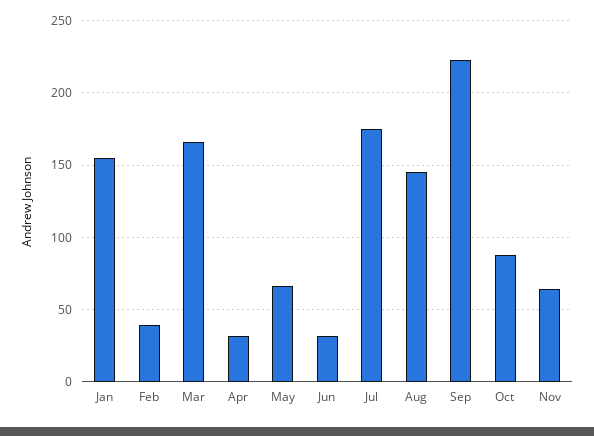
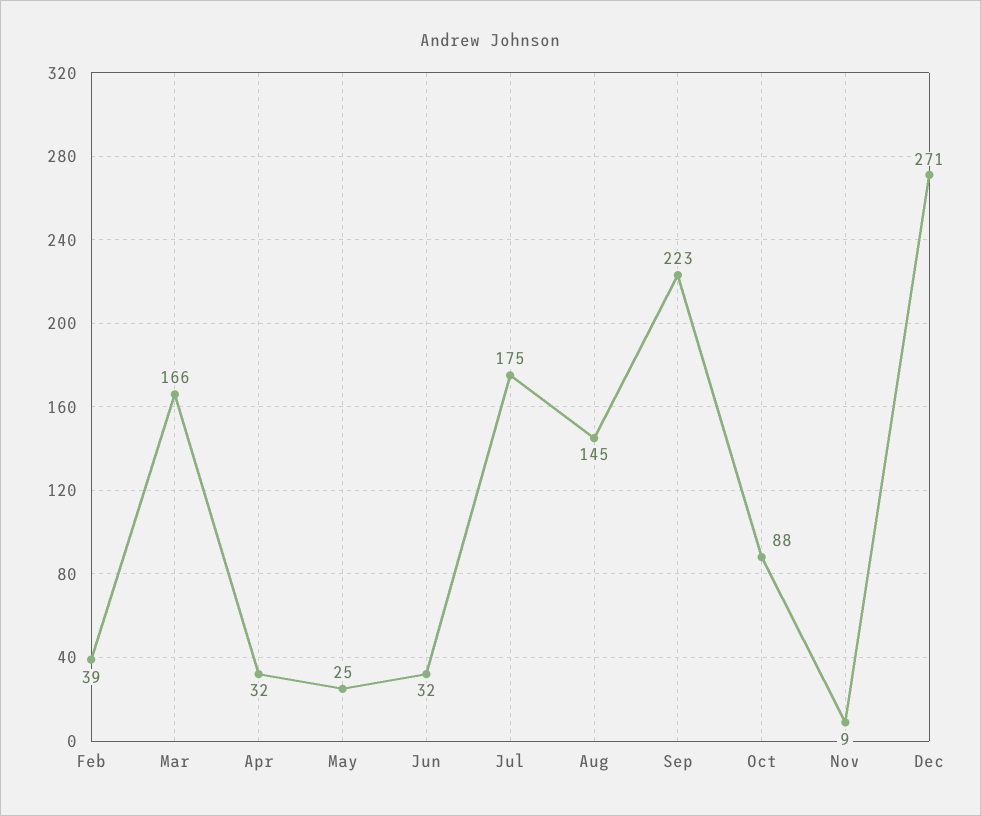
Jan: 155 -> none
May: 65 -> 25
Nov: 65 -> 9
Dec: none -> 271

